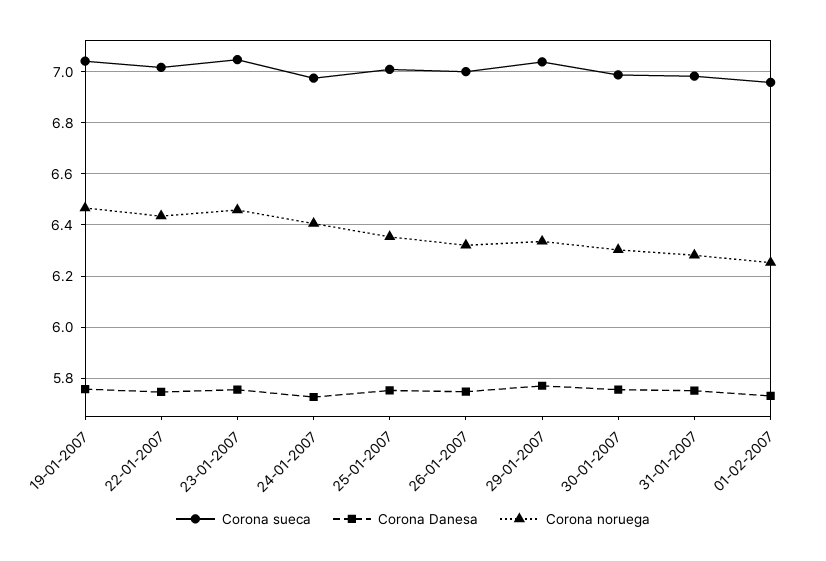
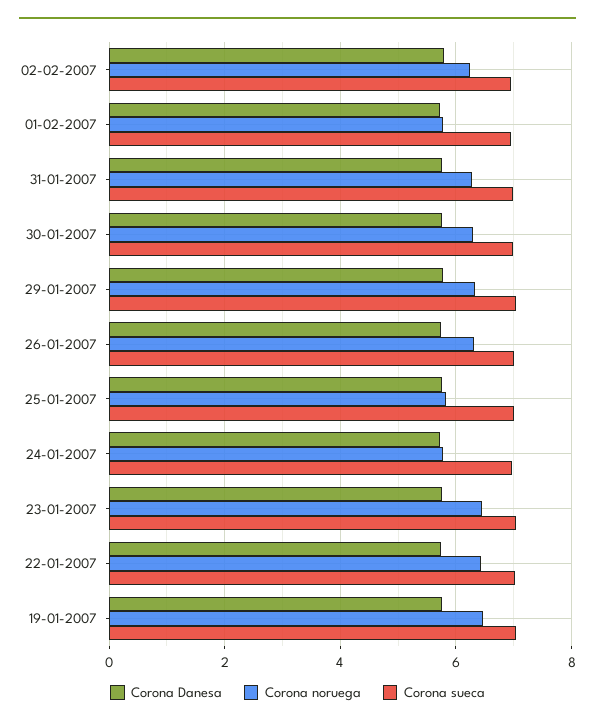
Corona noruega, 24-01-2007: 6.4 -> 5.8
Corona noruega, 25-01-2007: 6.35 -> 5.8
Corona noruega, 01-02-2007: 6.25 -> 5.8
Corona Danesa, 02-02-2007: none -> 5.8
Corona noruega, 02-02-2007: none -> 6.2
Corona sueca, 02-02-2007: none -> 7

